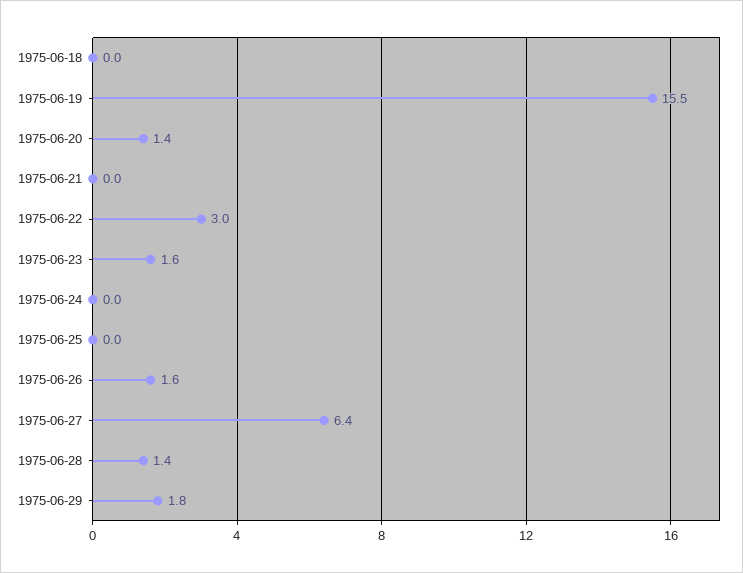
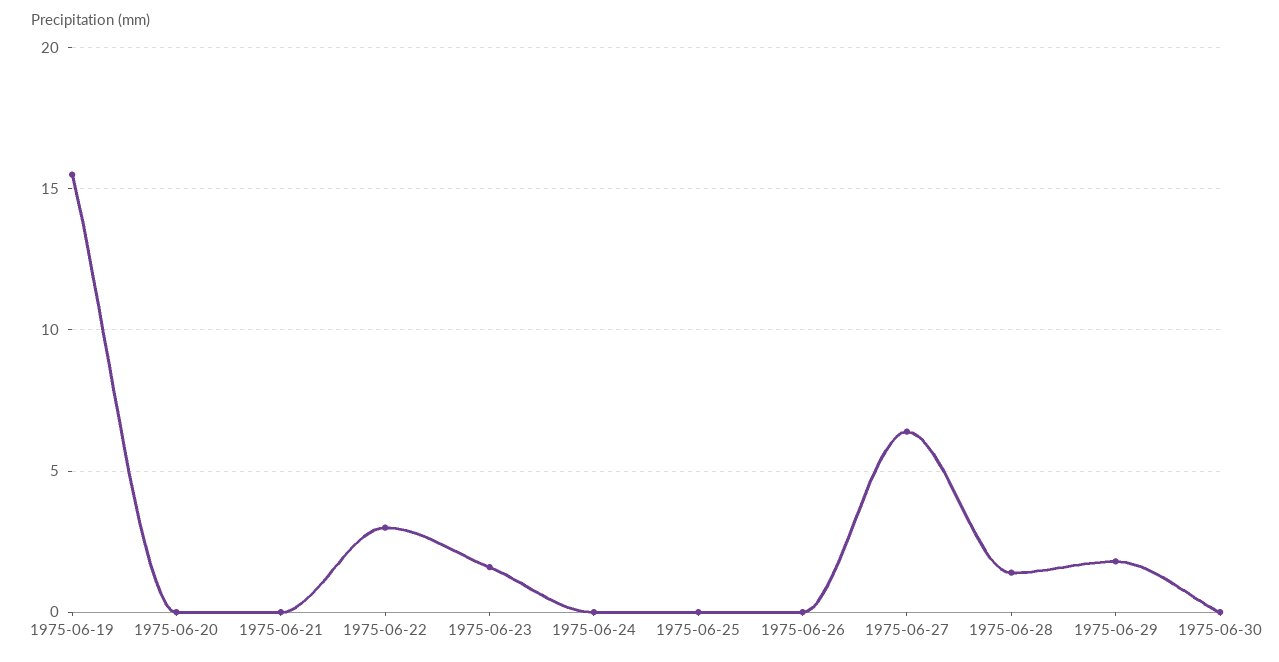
1975-06-18: 0 -> none
1975-06-20: 1.4 -> 0
1975-06-26: 1.6 -> 0
1975-06-30: none -> 0

